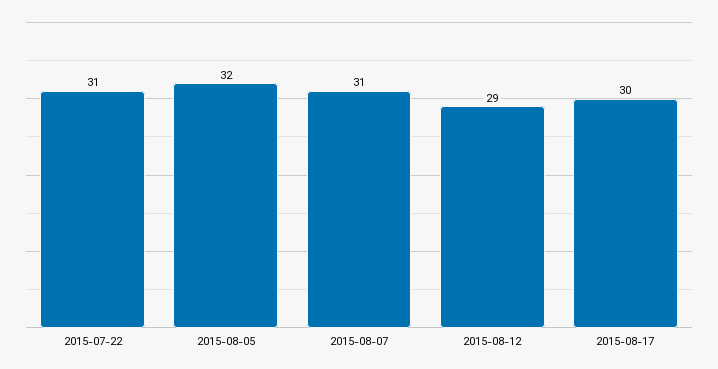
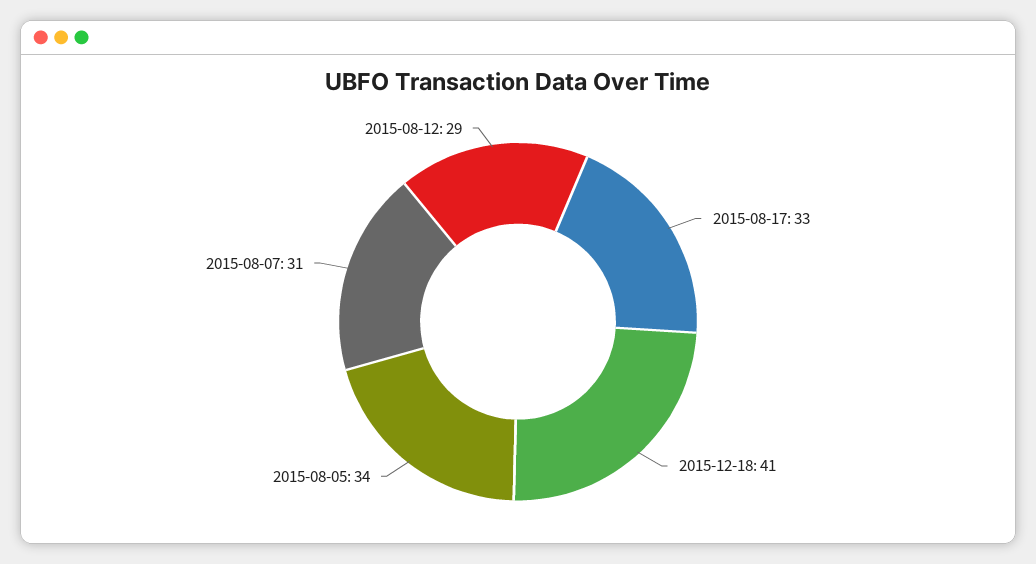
2015-07-22: 31 -> none
2015-08-05: 32 -> 34
2015-08-17: 30 -> 33
2015-12-18: none -> 41

